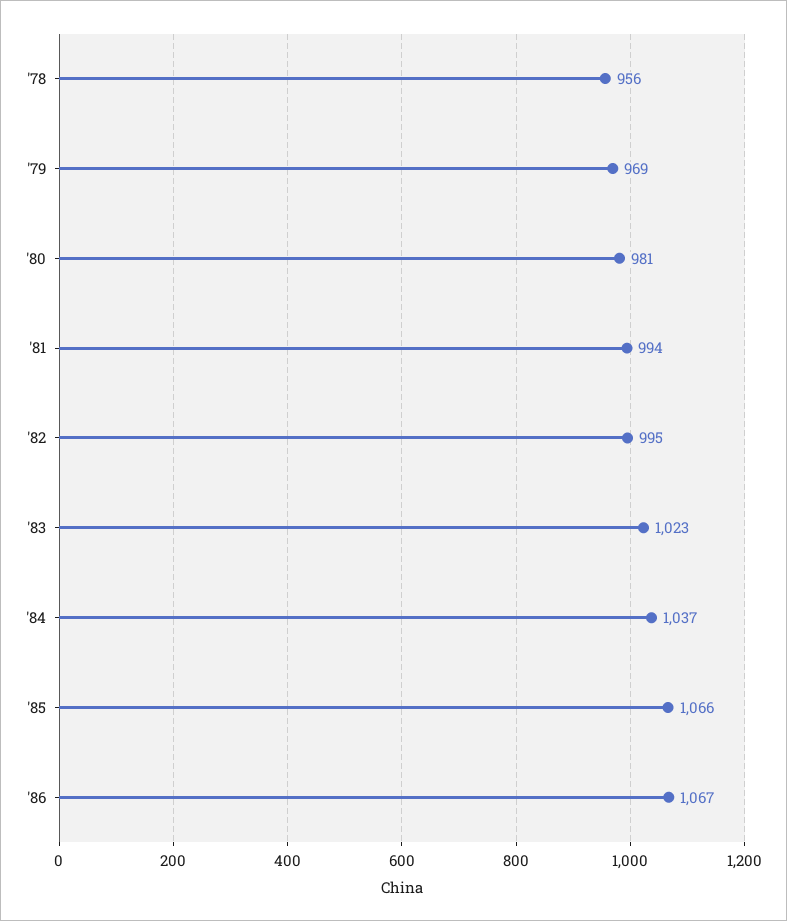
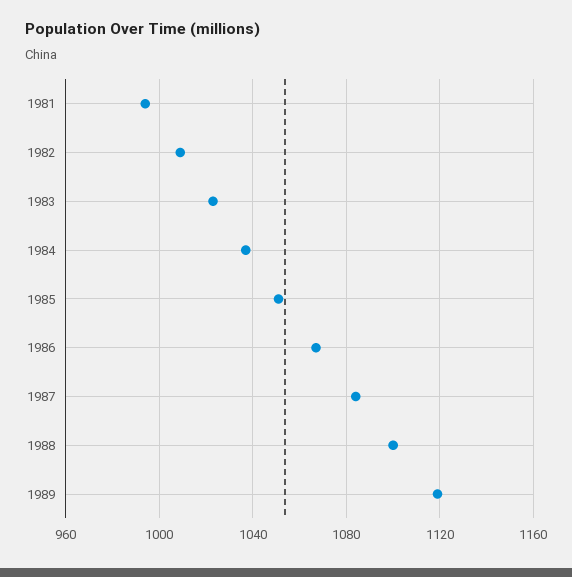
'78: 956 -> none
'79: 969 -> none
'80: 981 -> none
'82: 995 -> 1010
'85: 1066 -> 1050
1987: none -> 1085
1988: none -> 1100
1989: none -> 1120

